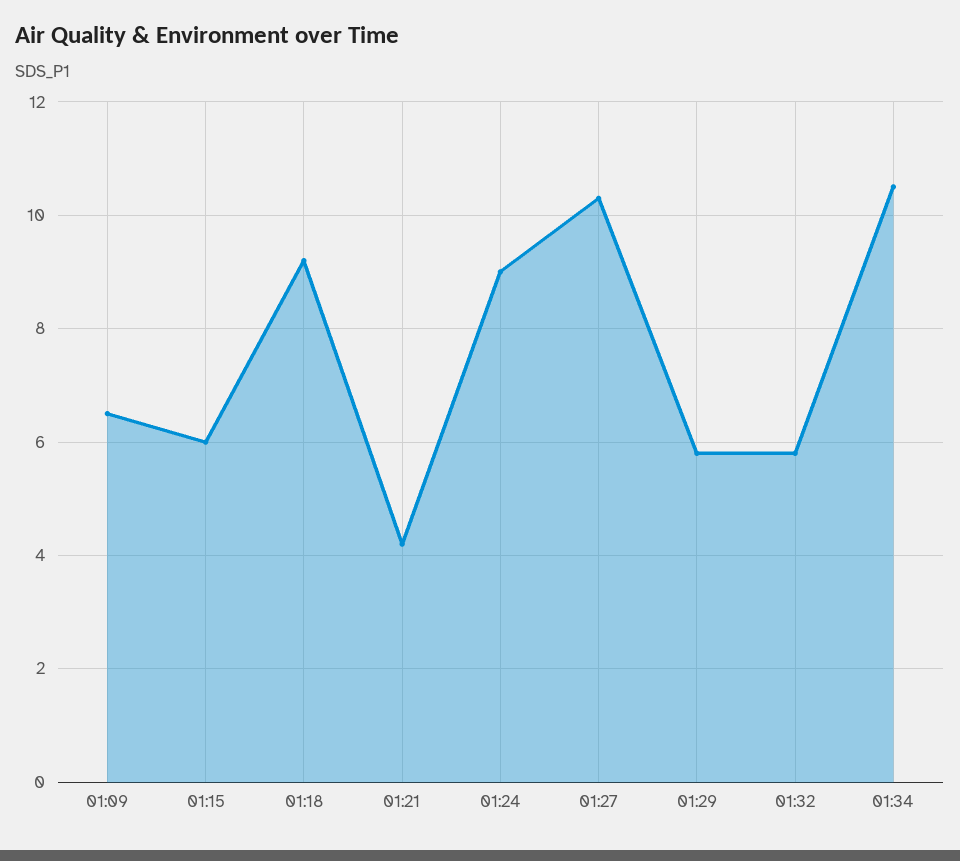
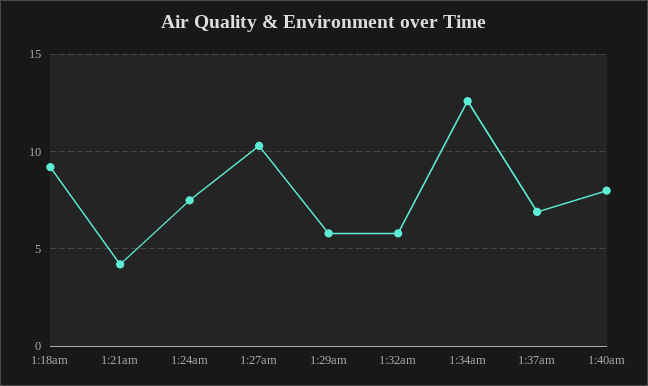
01:09: 6.5 -> none
01:15: 6 -> none
01:24: 9 -> 7.5
01:34: 10.5 -> 12.5
1:37am: none -> 7
1:40am: none -> 8

